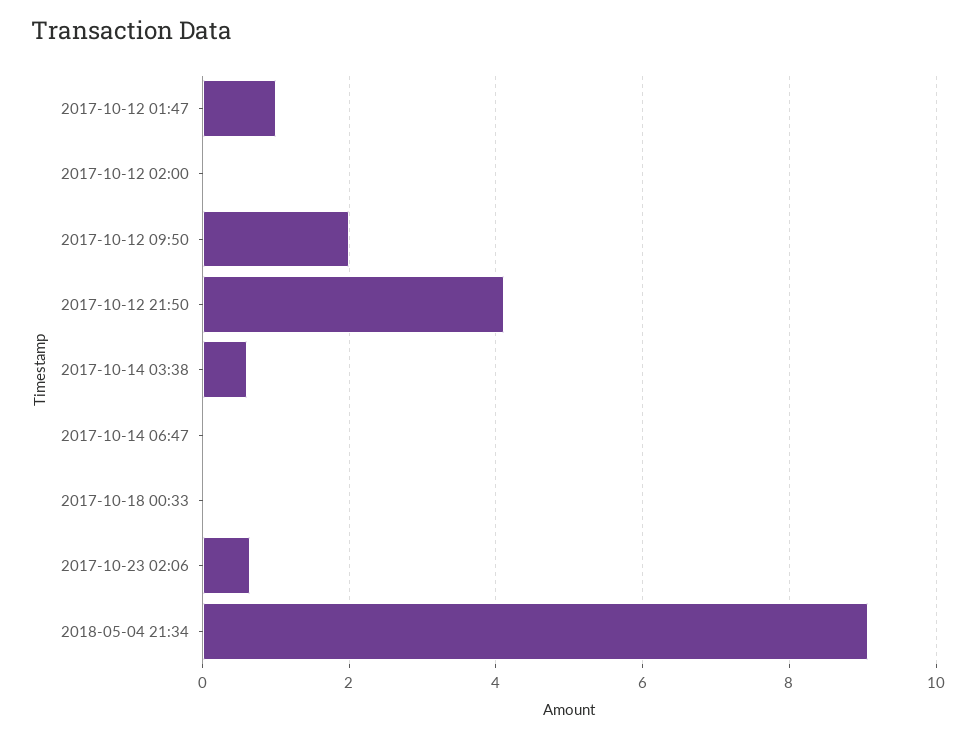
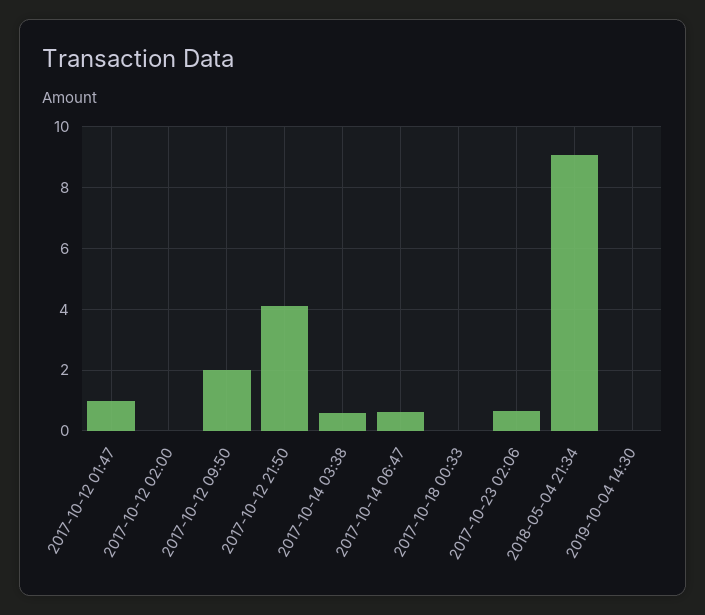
2017-10-14 06:47: 0 -> 0.6
2019-10-04 14:30: none -> 0

